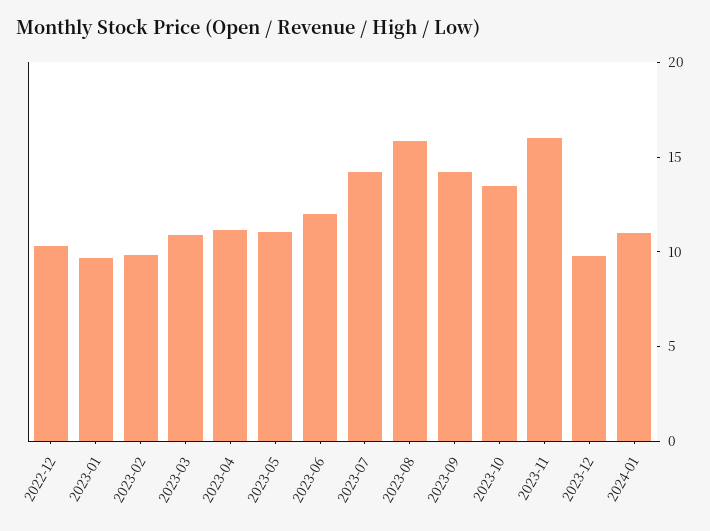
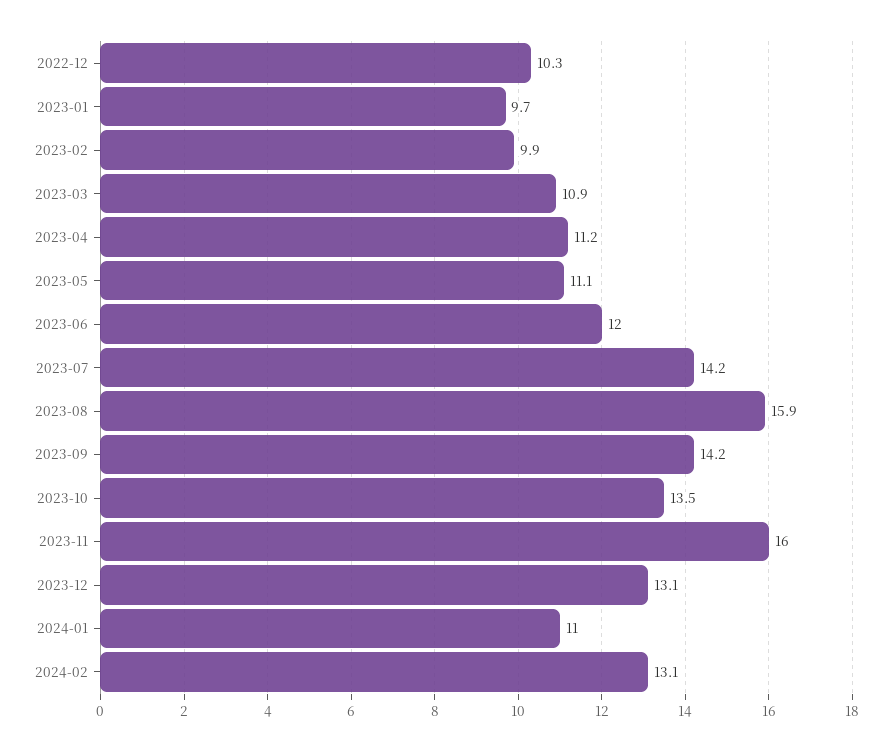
2023-12: 10 -> 13.1
2024-02: none -> 13.1

